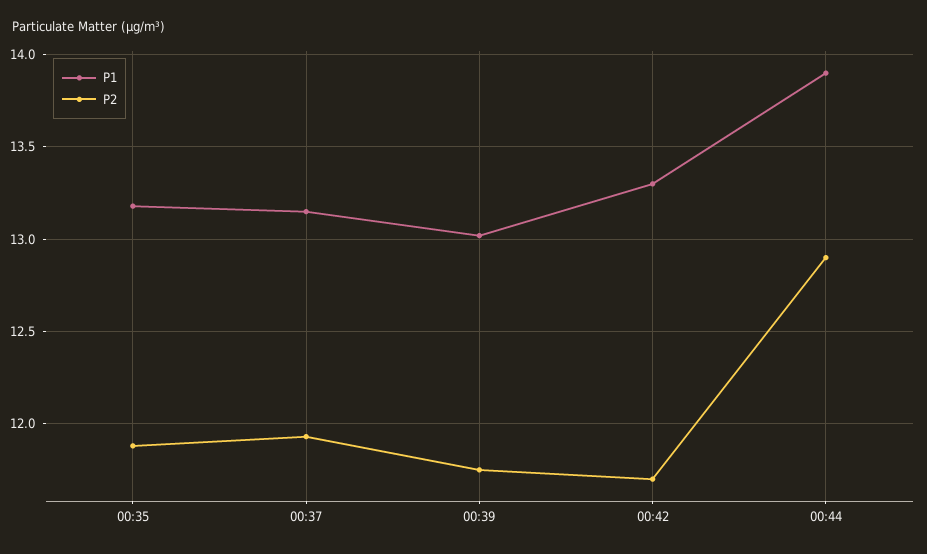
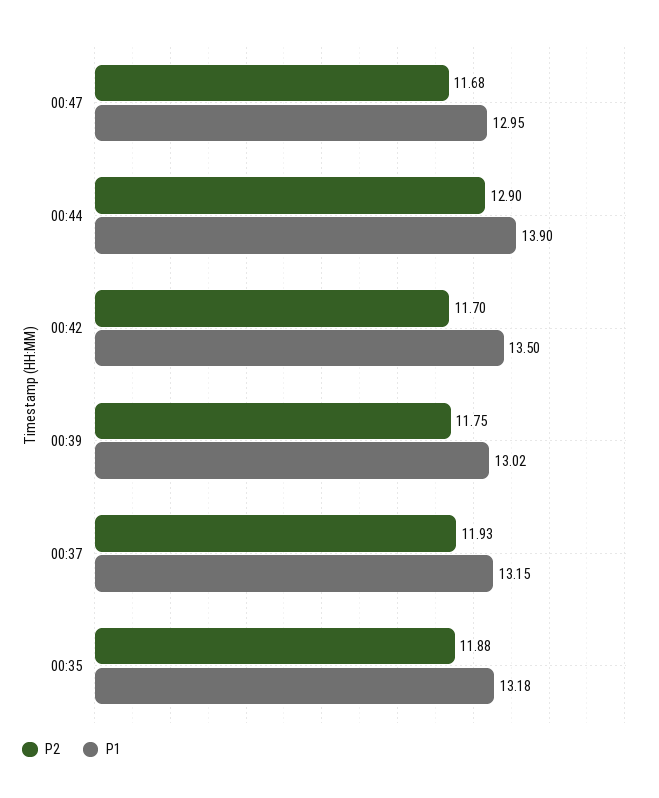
P1, 00:42: 13.3 -> 13.5
P2, 00:47: none -> 11.68
P1, 00:47: none -> 12.95

